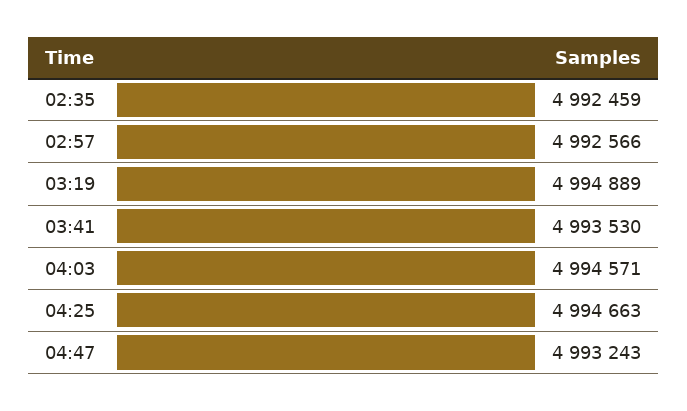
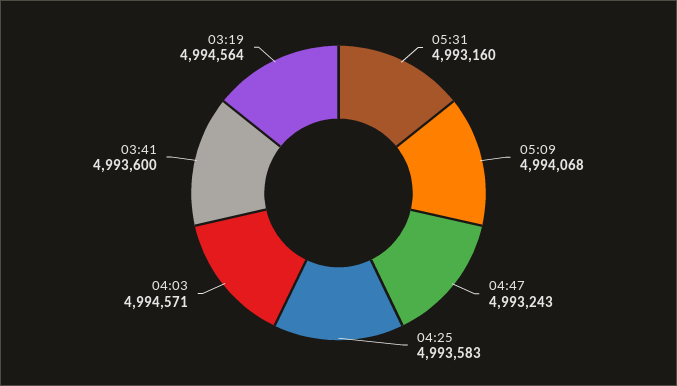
02:35: 4992459 -> none
02:57: 4992566 -> none
03:19: 4994889 -> 4994564
03:41: 4993530 -> 4993600
04:25: 4994663 -> 4993583
05:31: none -> 4993160
05:09: none -> 4994068

